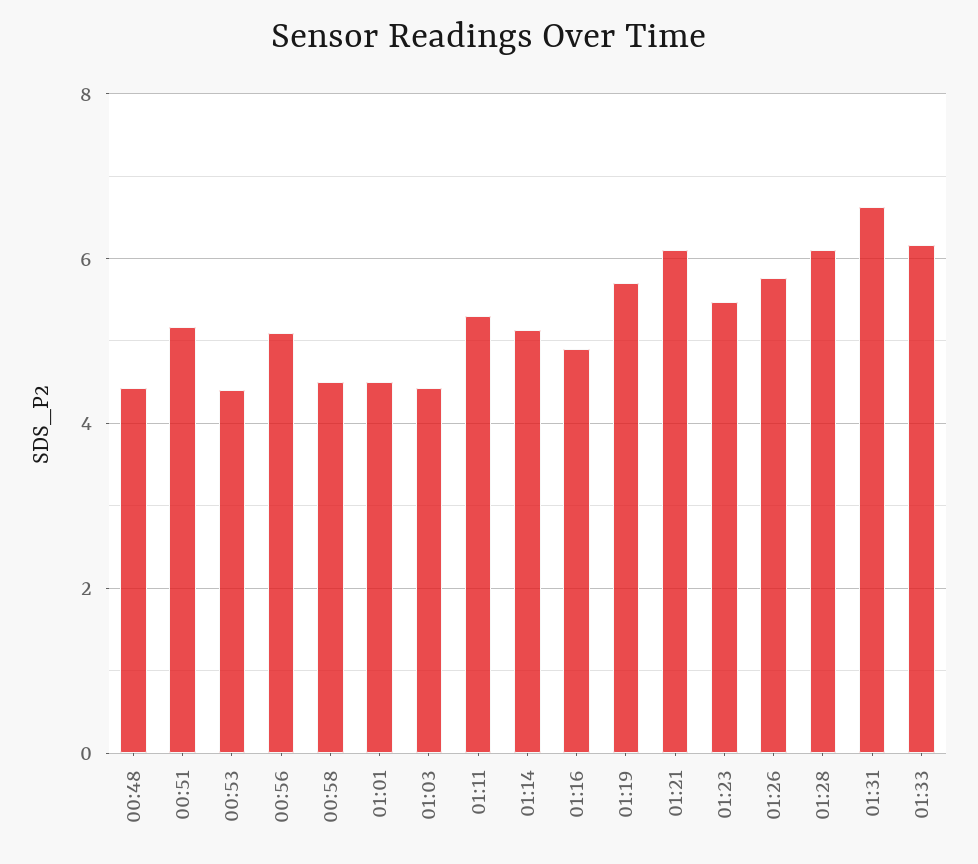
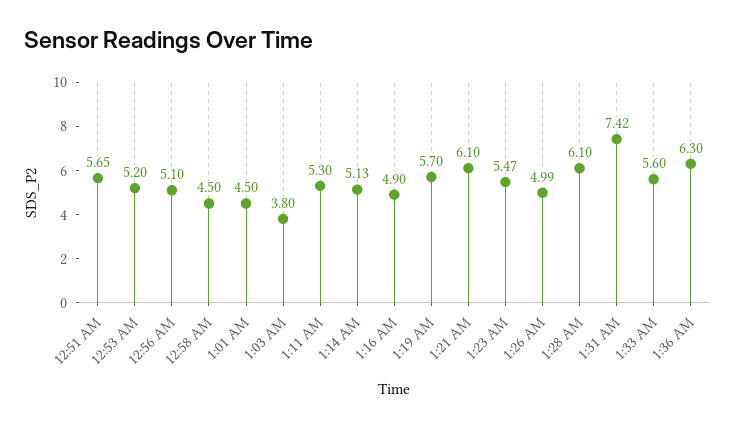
00:48: 4.4 -> none
00:51: 5.2 -> 5.65
00:53: 4.4 -> 5.2
01:03: 4.4 -> 3.8
01:26: 5.8 -> 4.99
01:31: 6.6 -> 7.42
01:33: 6.2 -> 5.6
1:36 AM: none -> 6.3

